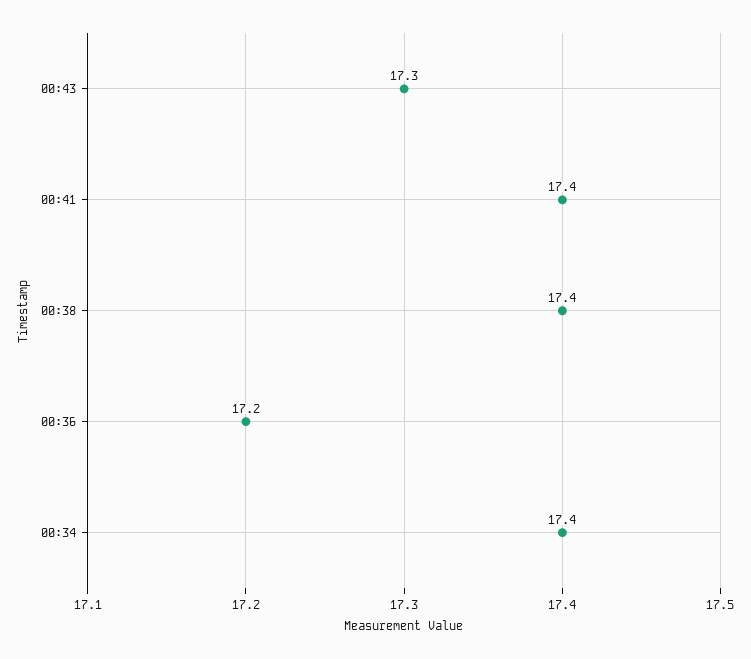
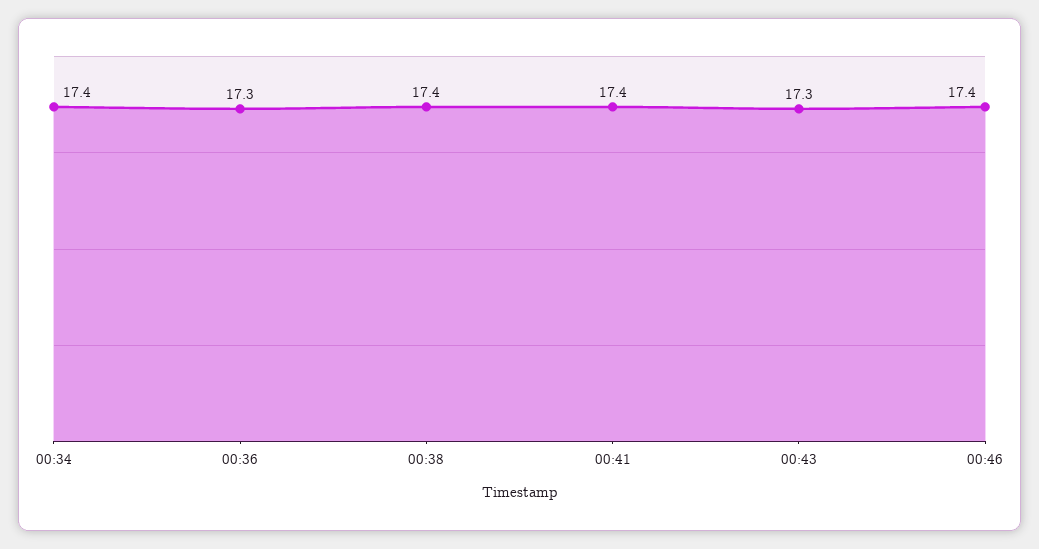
00:36: 17.2 -> 17.3
00:46: none -> 17.4

